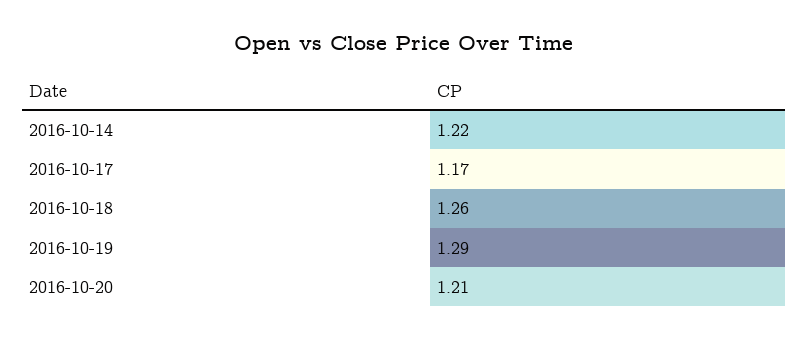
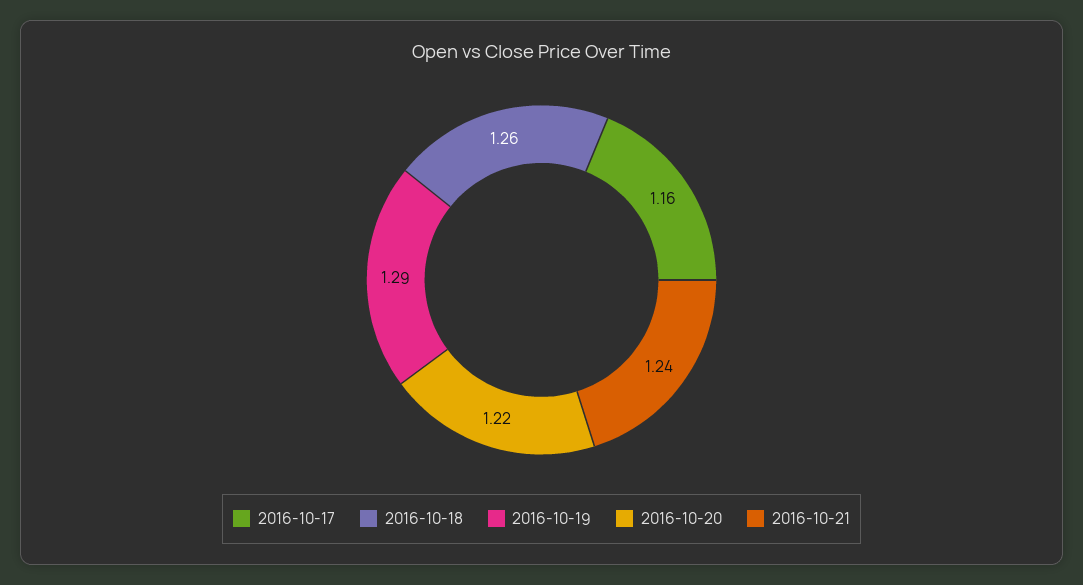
2016-10-14: 1.22 -> none
2016-10-17: 1.17 -> 1.16
2016-10-20: 1.21 -> 1.22
2016-10-21: none -> 1.24

